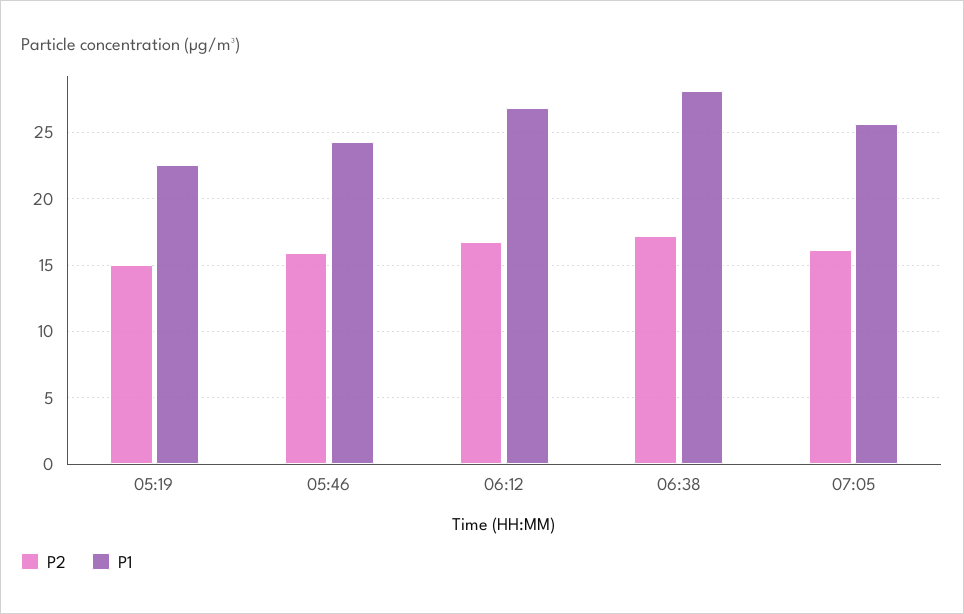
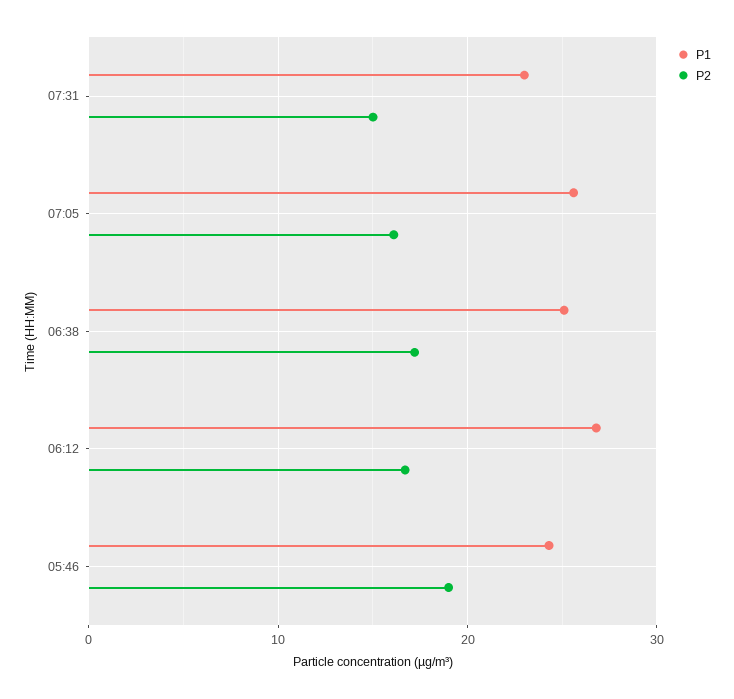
P2, 05:19: 15 -> none
P1, 05:19: 22.5 -> none
P2, 05:46: 16 -> 19
P1, 06:38: 28 -> 25
P1, 07:31: none -> 23
P2, 07:31: none -> 15

